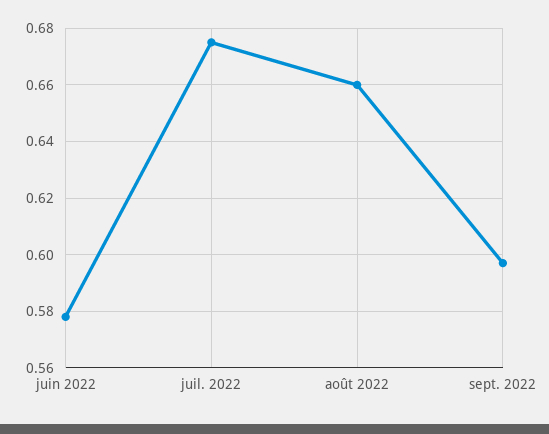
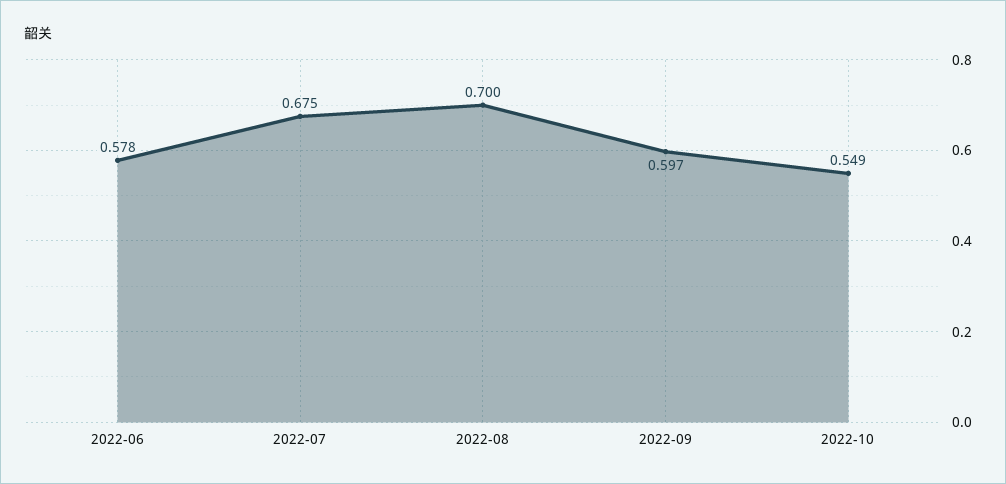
août 2022: 0.66 -> 0.7
2022-10: none -> 0.549

